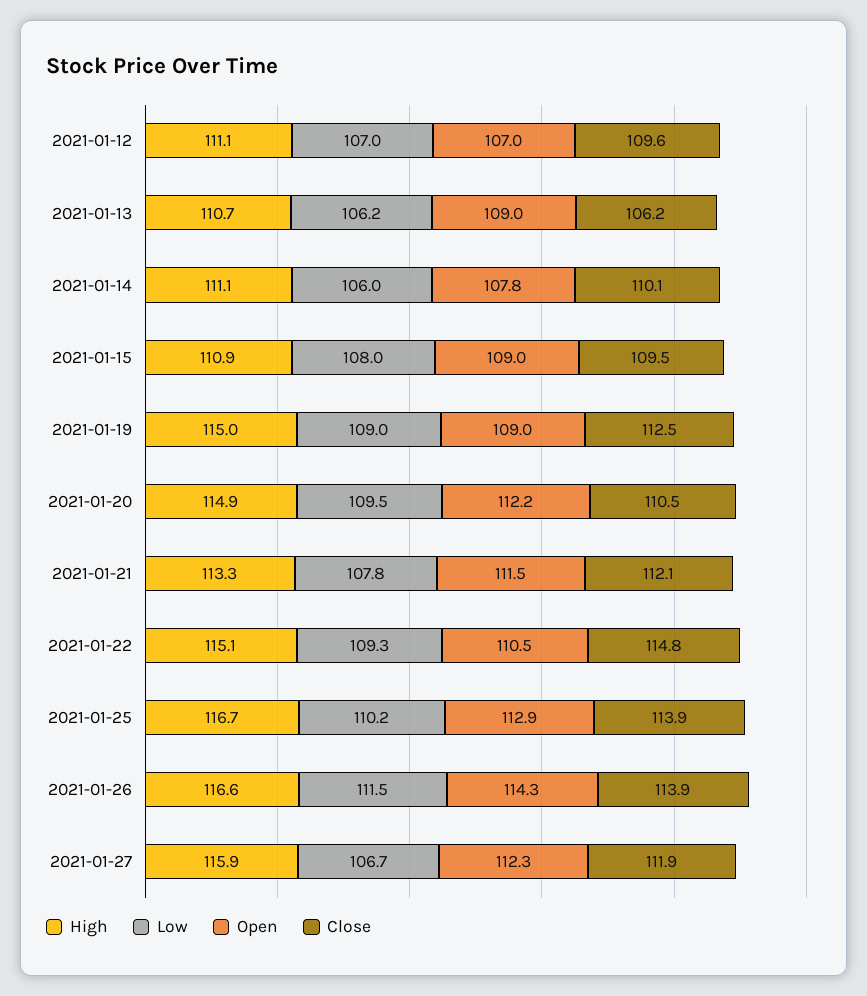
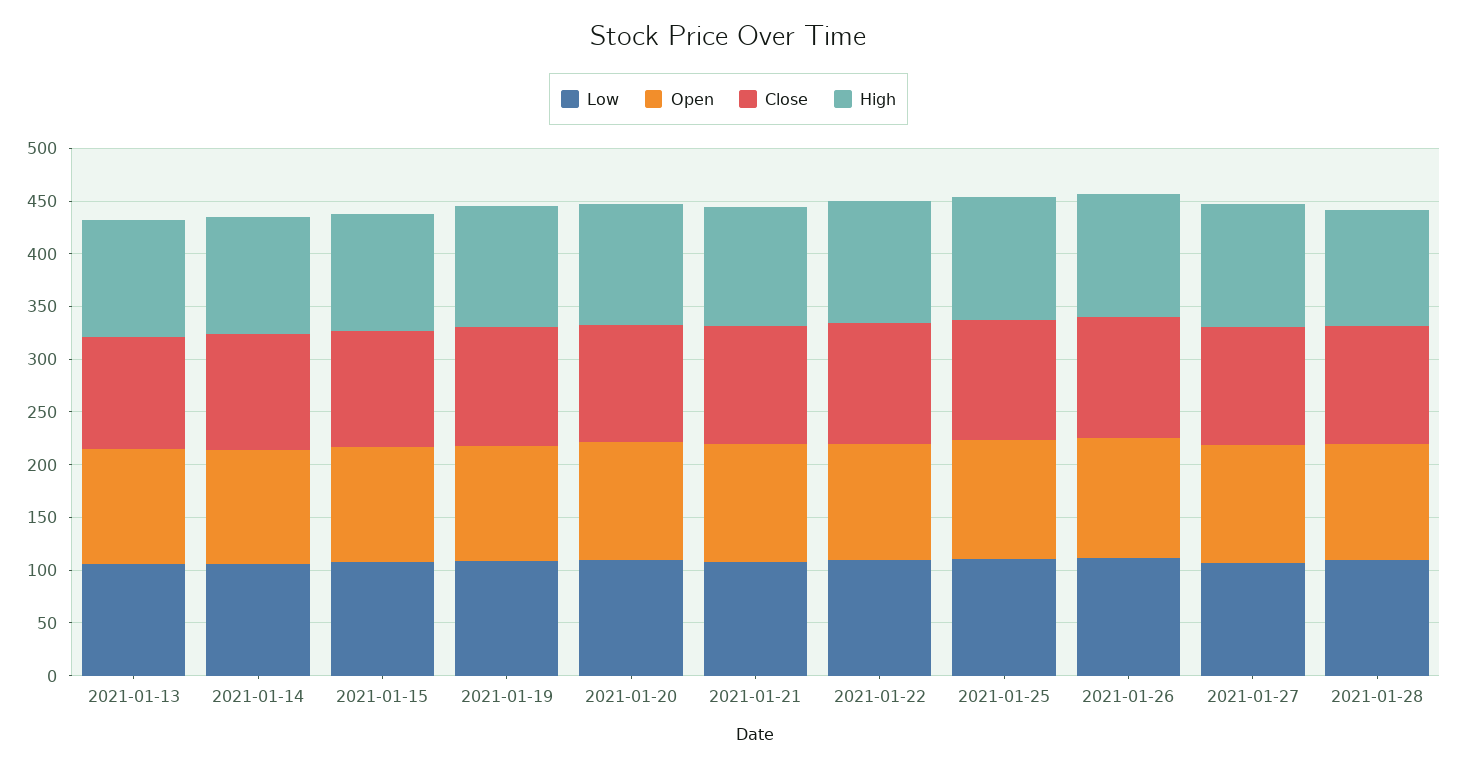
High, 2021-01-12: 111.1 -> none
Low, 2021-01-12: 107 -> none
Open, 2021-01-12: 107 -> none
Close, 2021-01-12: 109.6 -> none
Low, 2021-01-28: none -> 110
Open, 2021-01-28: none -> 110
Close, 2021-01-28: none -> 110
High, 2021-01-28: none -> 110

